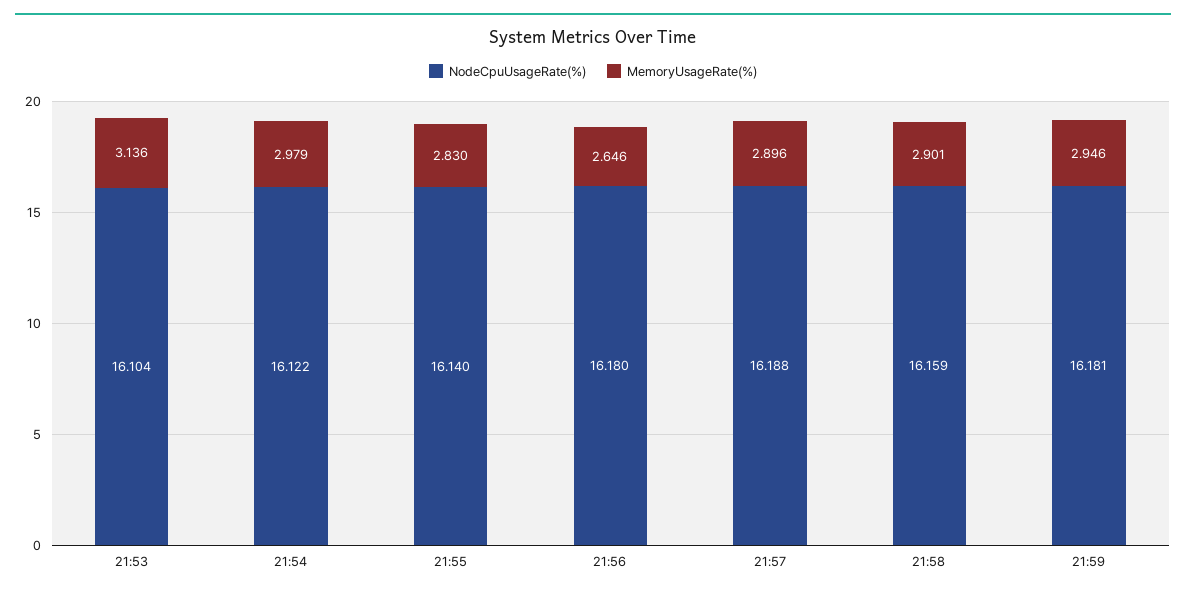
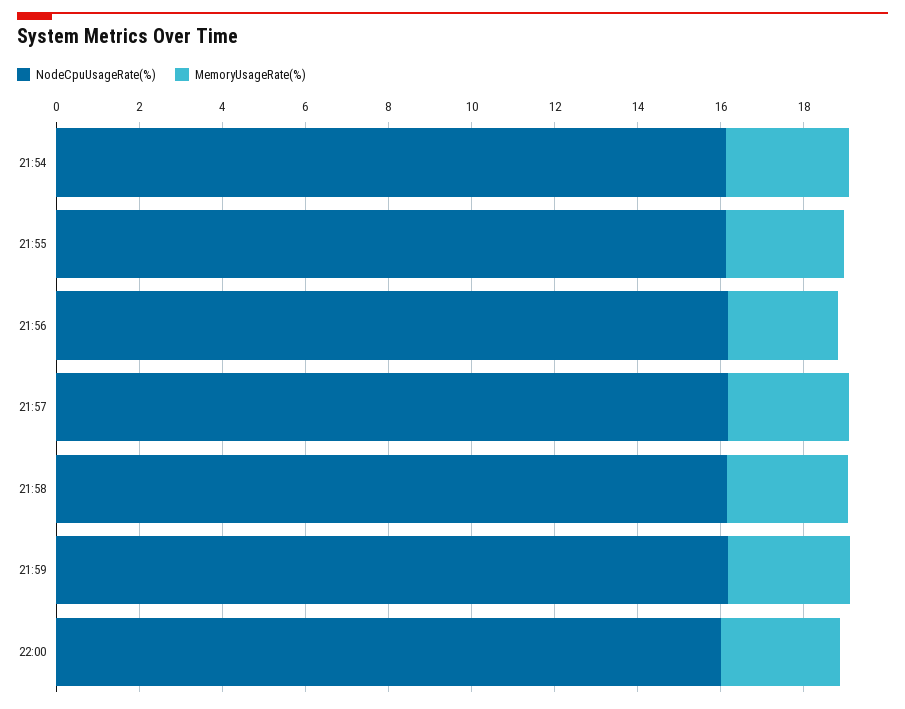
NodeCpuUsageRate(%), 21:53: 16.104 -> none
MemoryUsageRate(%), 21:53: 3.136 -> none
NodeCpuUsageRate(%), 22:00: none -> 16
MemoryUsageRate(%), 22:00: none -> 3

